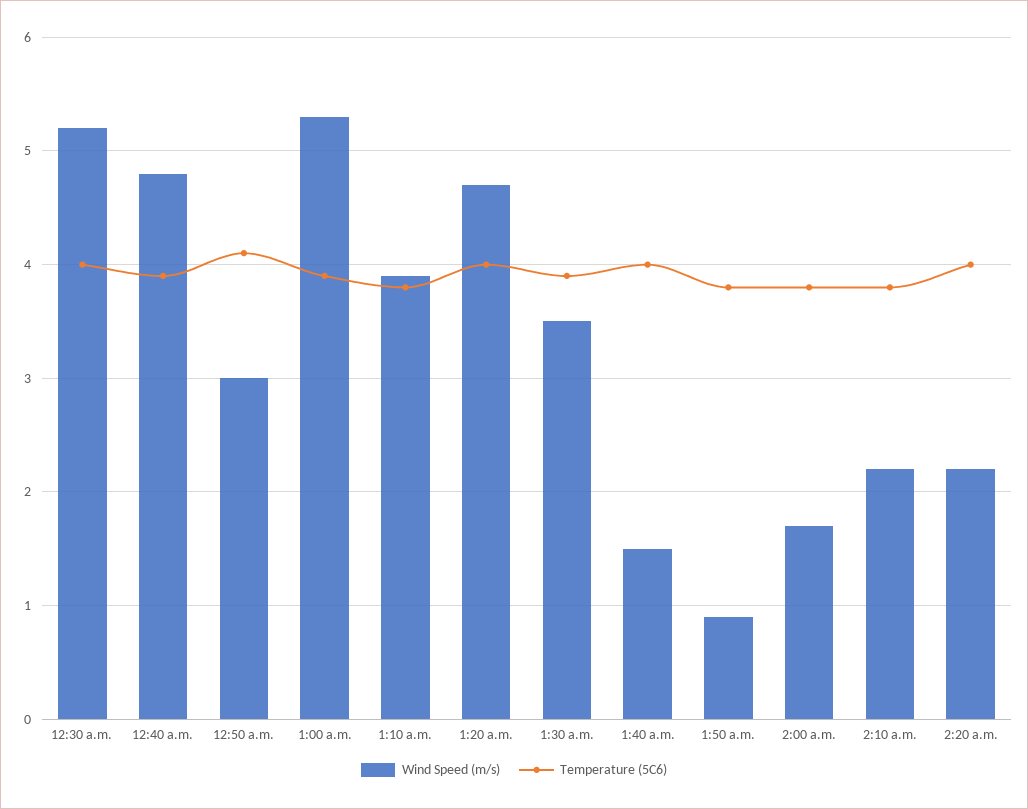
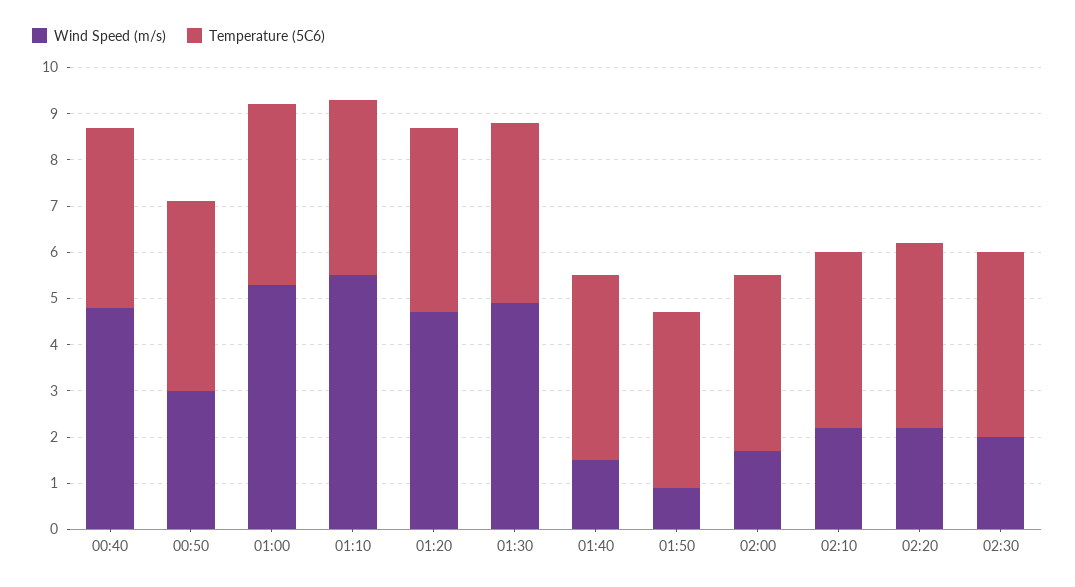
Wind Speed (m/s), 12:30 a.m.: 5.2 -> none
Temperature (5C6), 12:30 a.m.: 4 -> none
Wind Speed (m/s), 1:10 a.m.: 3.9 -> 5.5
Wind Speed (m/s), 1:30 a.m.: 3.5 -> 5
Wind Speed (m/s), 02:30: none -> 2
Temperature (5C6), 02:30: none -> 4

